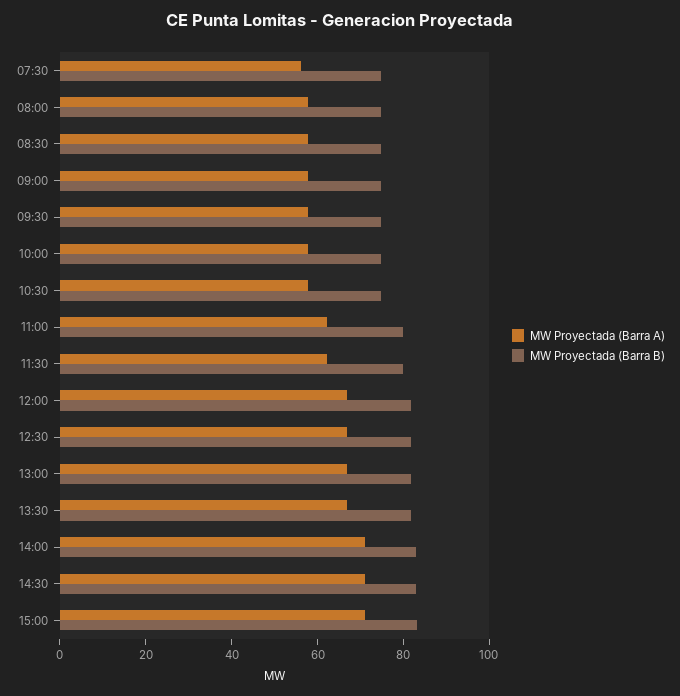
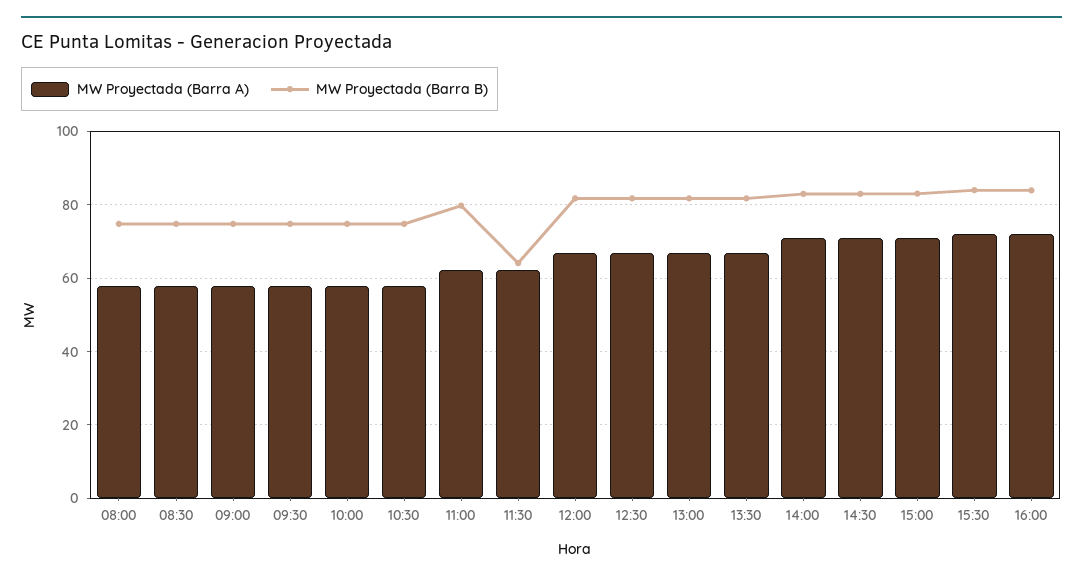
MW Proyectada (Barra A), 07:30: 55 -> none
MW Proyectada (Barra B), 07:30: 75 -> none
MW Proyectada (Barra B), 11:30: 80 -> 64
MW Proyectada (Barra A), 15:30: none -> 72
MW Proyectada (Barra B), 15:30: none -> 84
MW Proyectada (Barra A), 16:00: none -> 72
MW Proyectada (Barra B), 16:00: none -> 84

